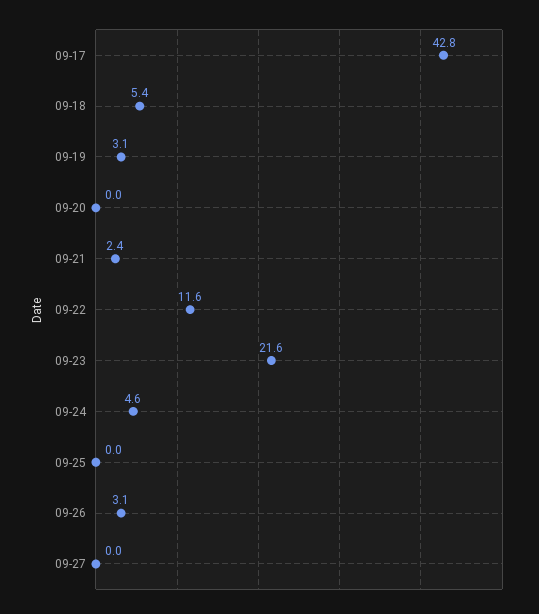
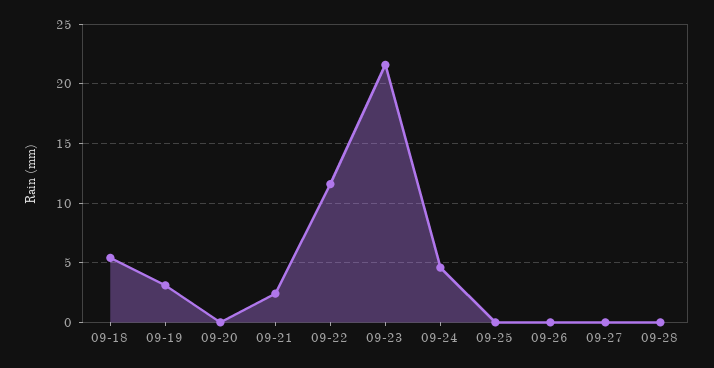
09-17: 42.8 -> none
09-26: 3.1 -> 0
09-28: none -> 0

